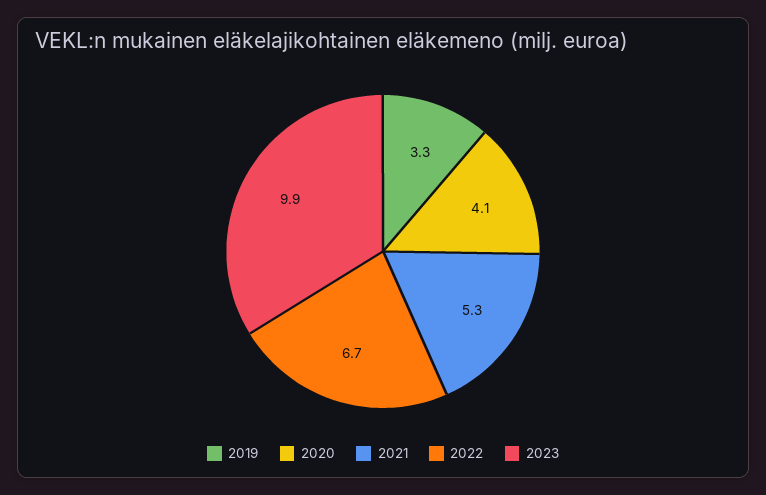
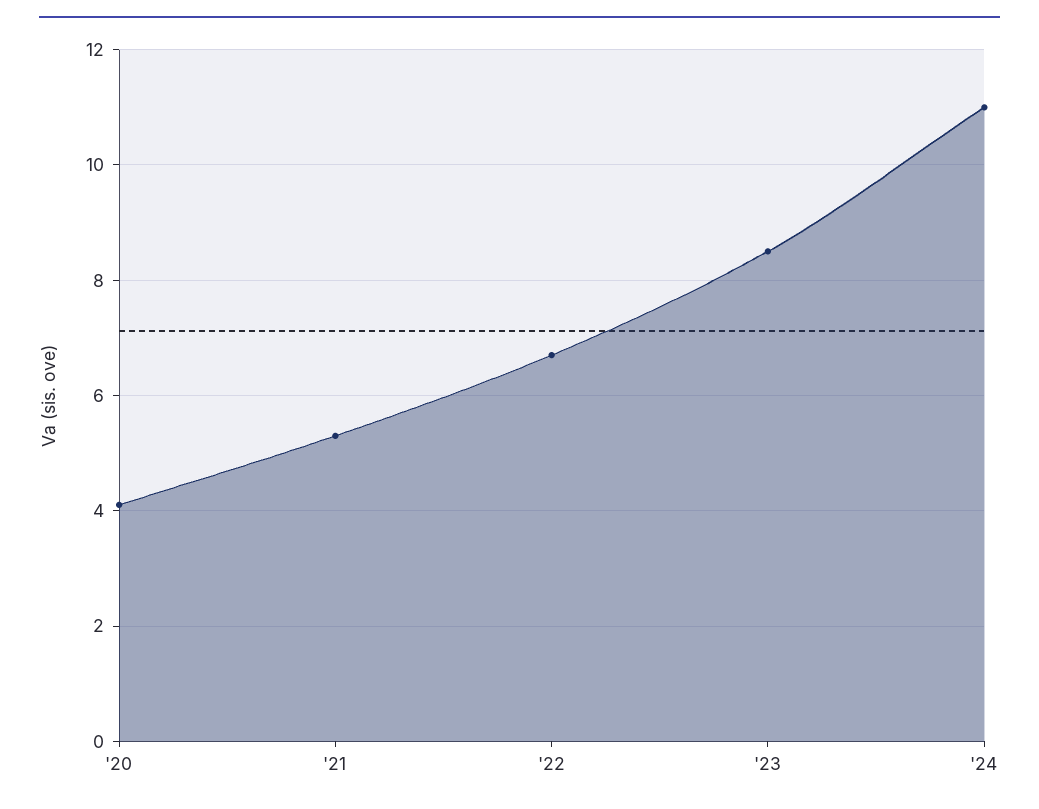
2019: 3.3 -> none
2023: 9.9 -> 8.5
'24: none -> 11

